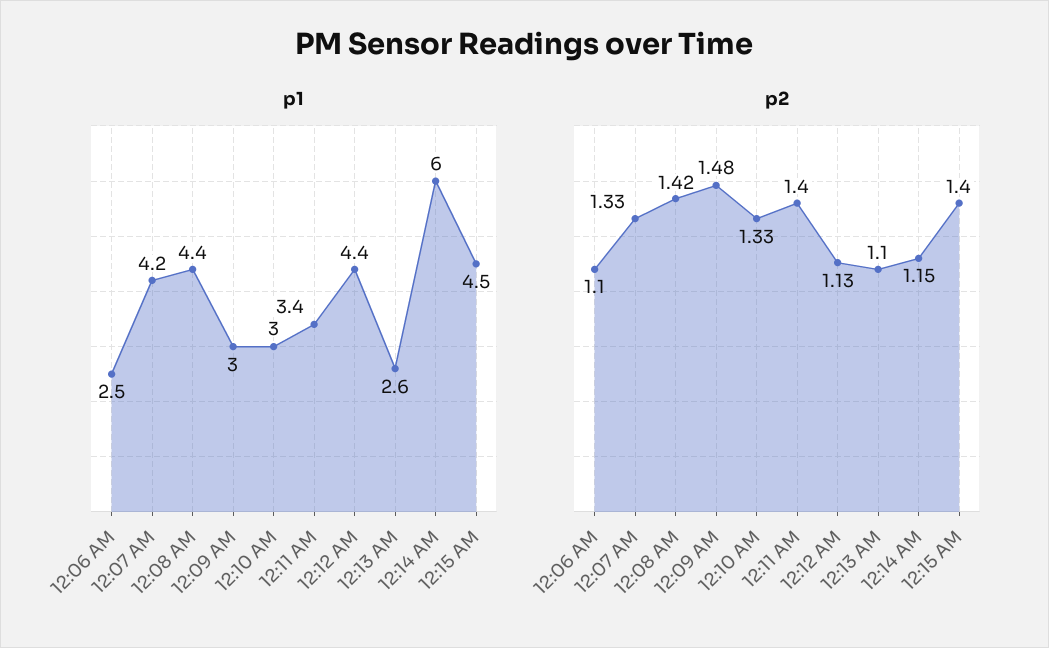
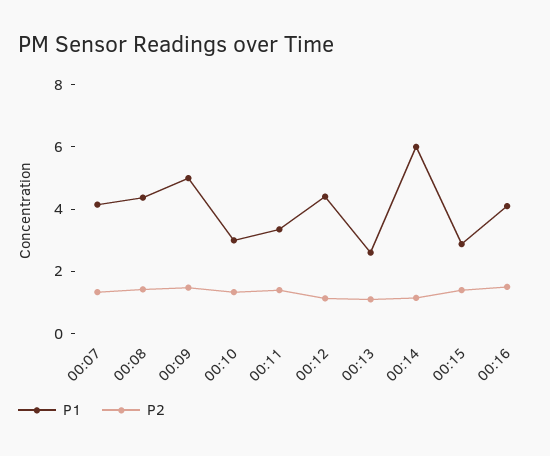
p1, 12:06 AM: 2.5 -> none
p1, 12:09 AM: 3 -> 5
p1, 12:15 AM: 4.5 -> 3
p2, 12:06 AM: 1.1 -> none
p1, 00:16: none -> 4
p2, 00:16: none -> 1.5

